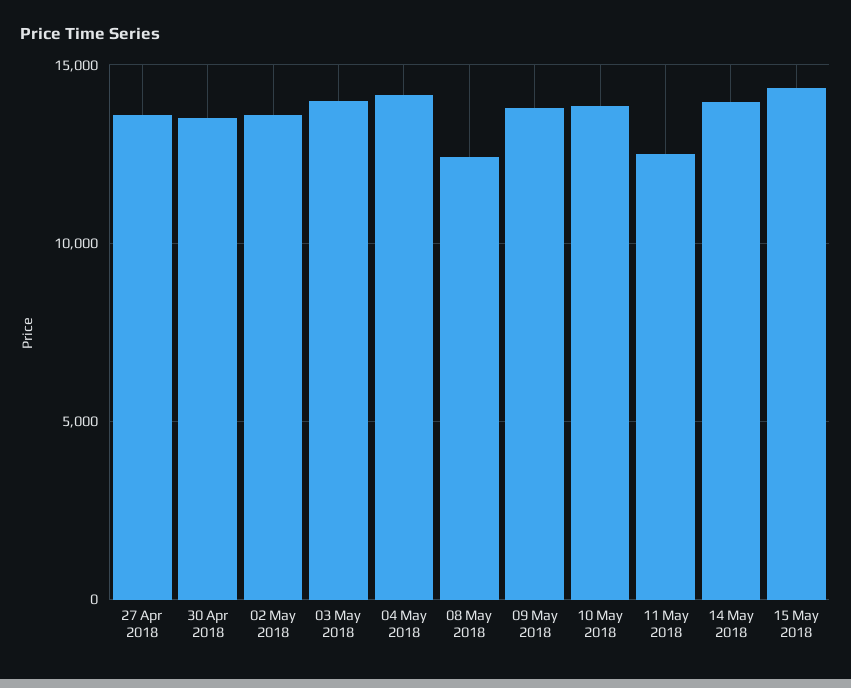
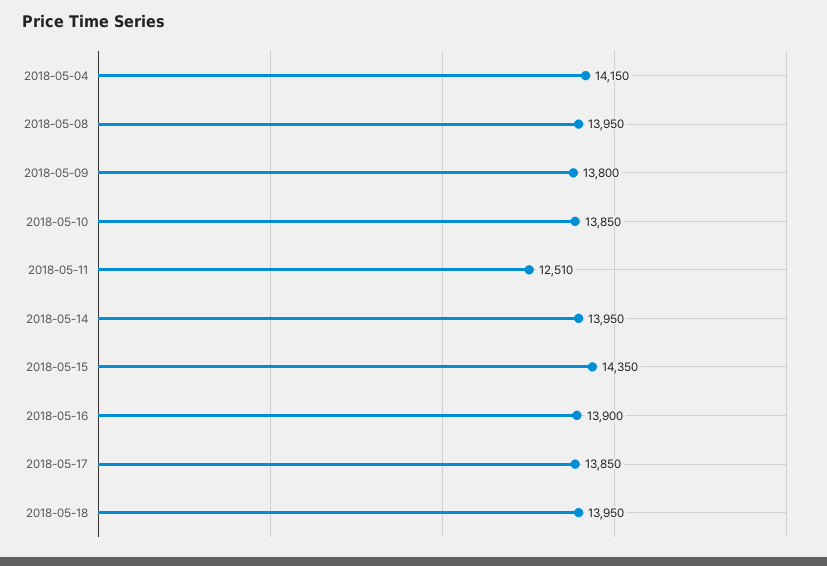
27 Apr 2018: 13500 -> none
30 Apr 2018: 13500 -> none
02 May 2018: 13500 -> none
03 May 2018: 14000 -> none
08 May 2018: 12500 -> 13950
2018-05-16: none -> 13900
2018-05-17: none -> 13850
2018-05-18: none -> 13950

